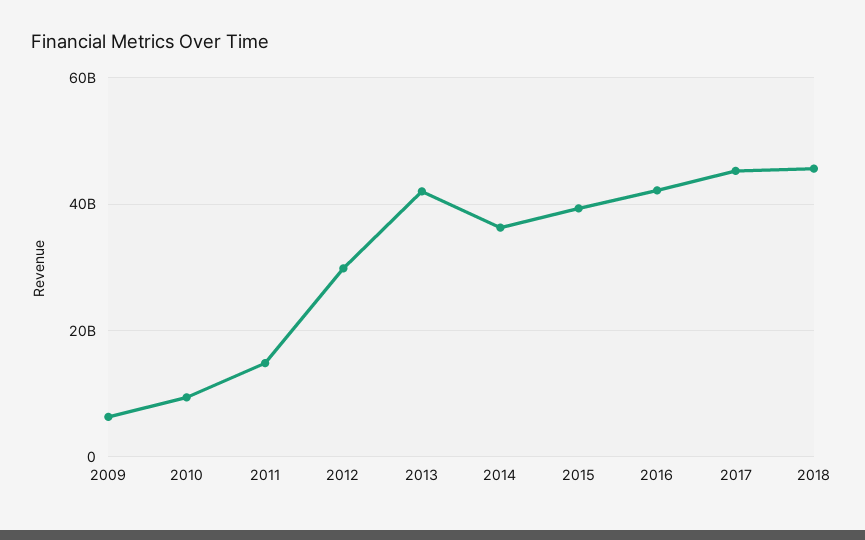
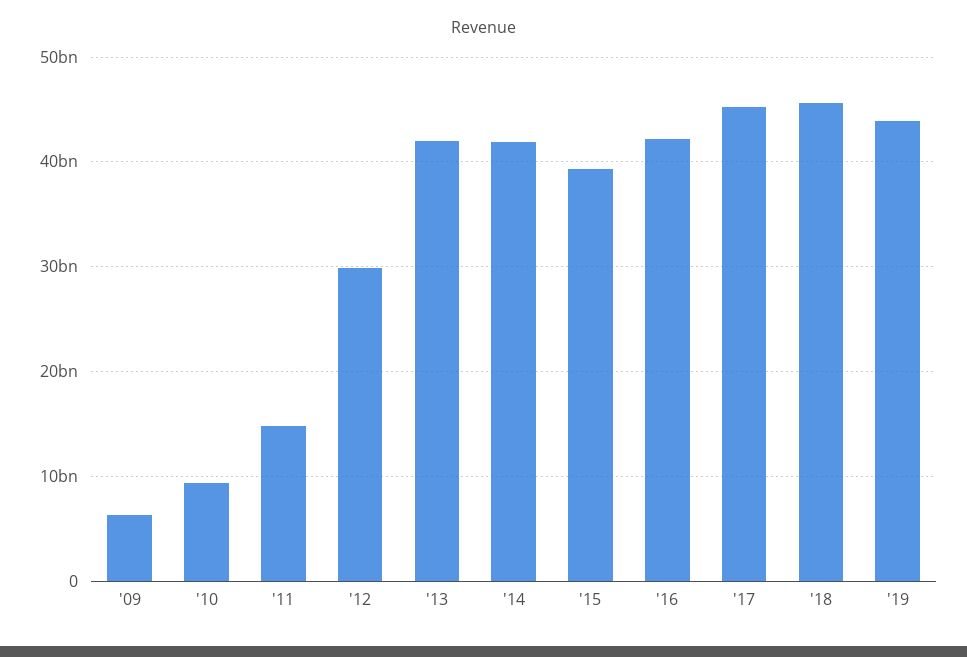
2014: 36000000000 -> 42000000000
'19: none -> 44000000000

